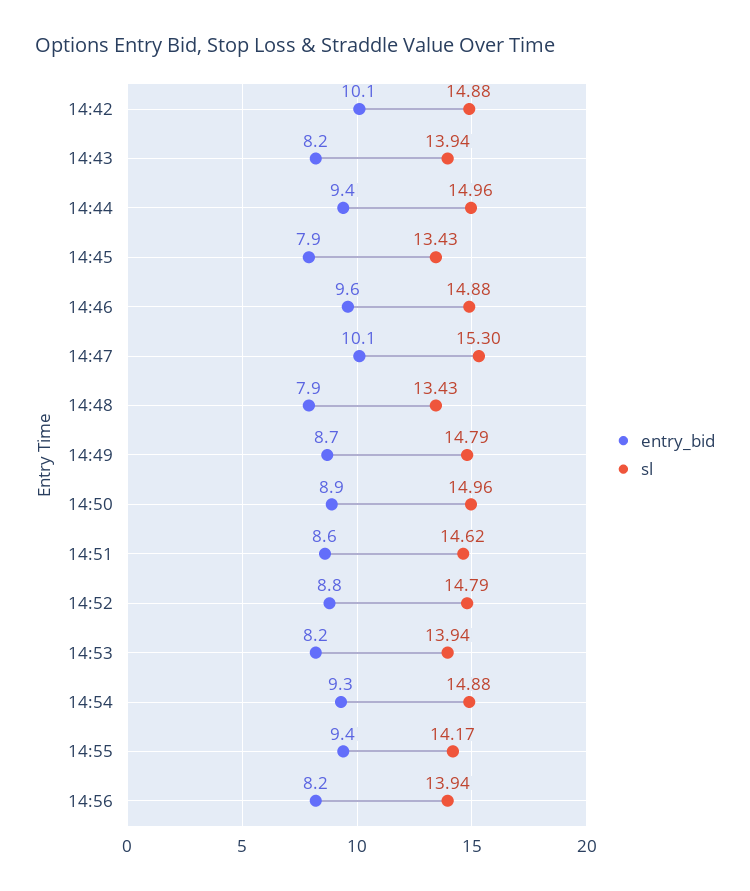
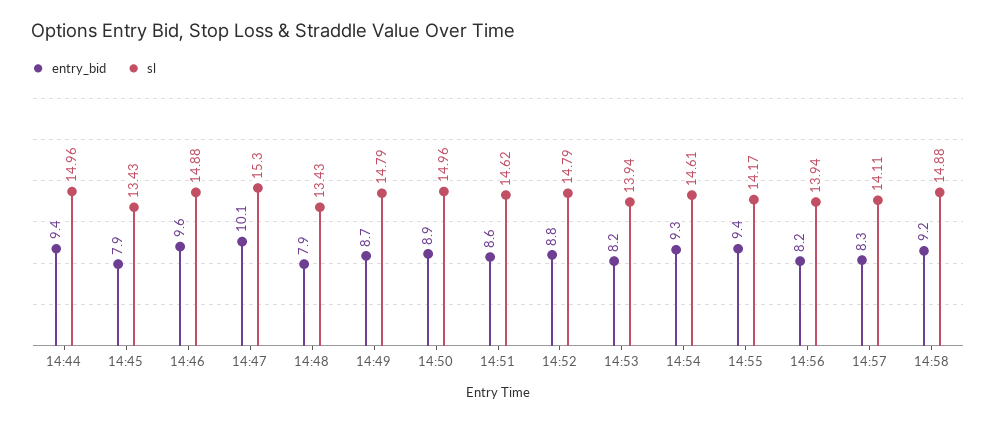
entry_bid, 14:42: 10.1 -> none
sl, 14:42: 14.88 -> none
entry_bid, 14:43: 8.2 -> none
sl, 14:43: 13.94 -> none
sl, 14:54: 14.88 -> 14.61
entry_bid, 14:57: none -> 8.3
sl, 14:57: none -> 14.11
entry_bid, 14:58: none -> 9.2
sl, 14:58: none -> 14.88

